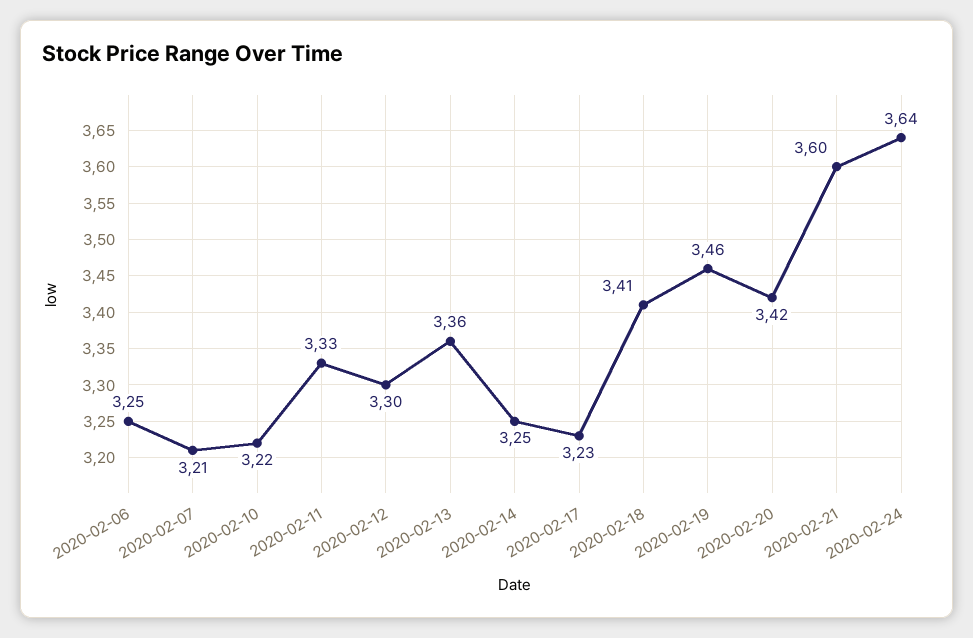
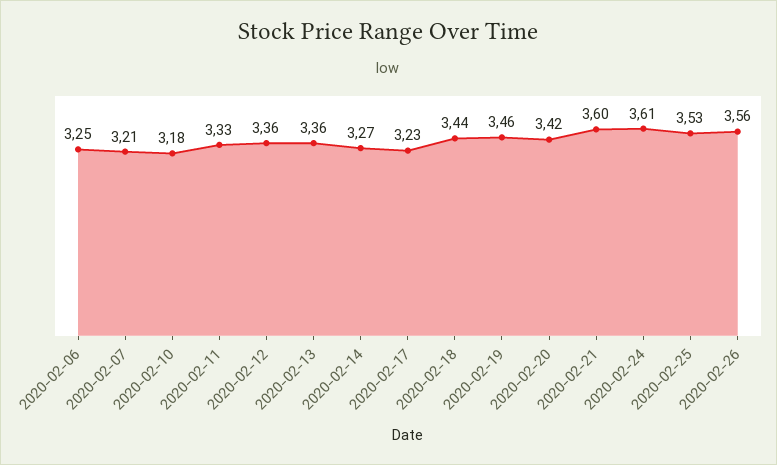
2020-02-10: 3.22 -> 3.18
2020-02-12: 3.3 -> 3.36
2020-02-14: 3.25 -> 3.27
2020-02-18: 3.41 -> 3.44
2020-02-24: 3.64 -> 3.61
2020-02-25: none -> 3.53
2020-02-26: none -> 3.56

